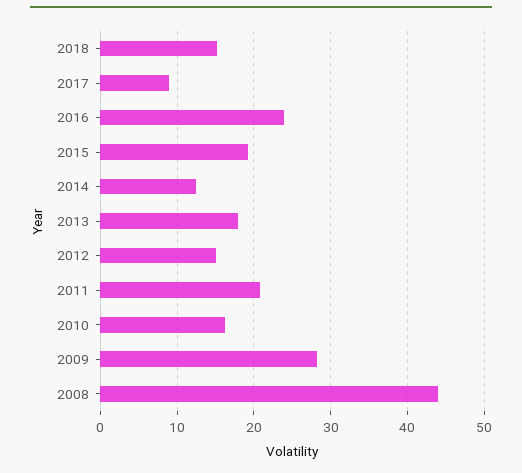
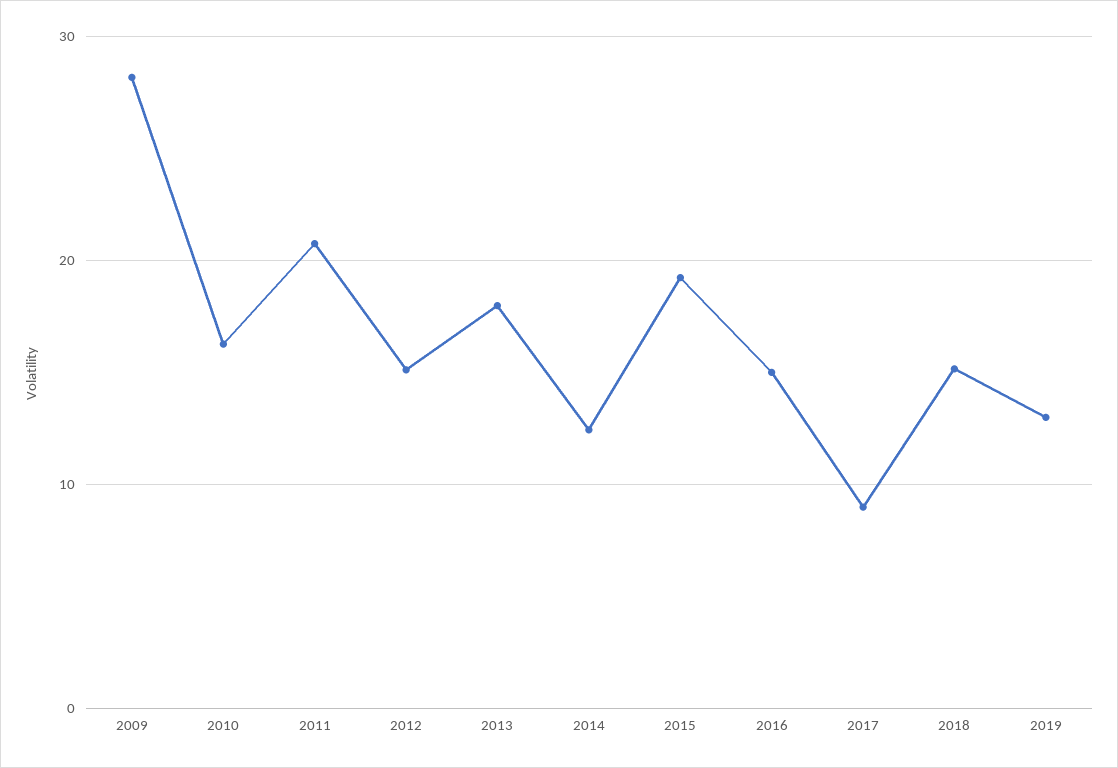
2016: 24 -> 15
2008: 44 -> none
2019: none -> 13

